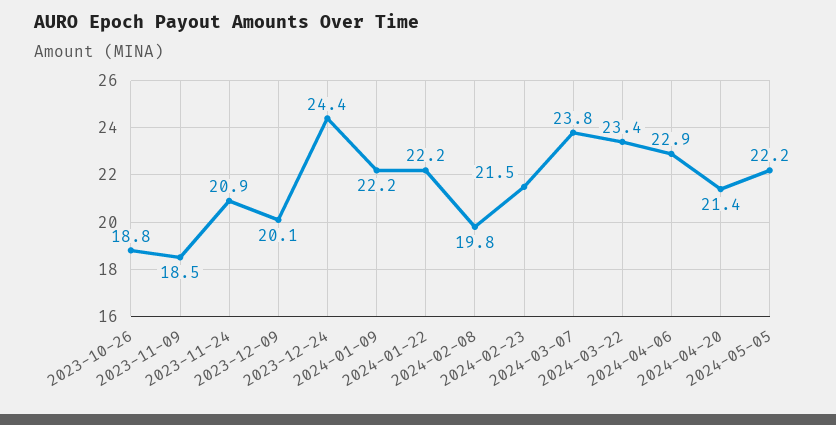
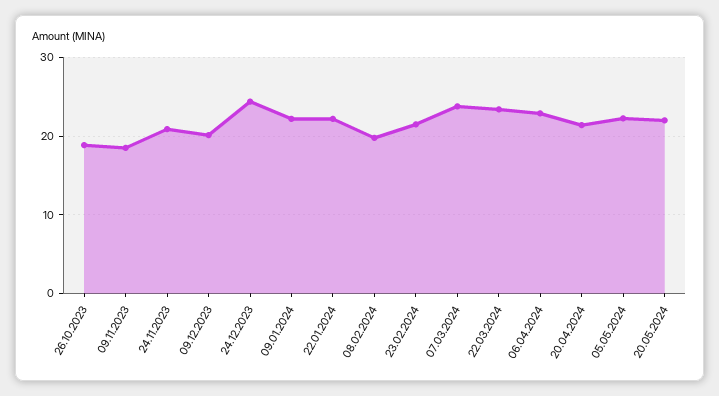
20.05.2024: none -> 22

